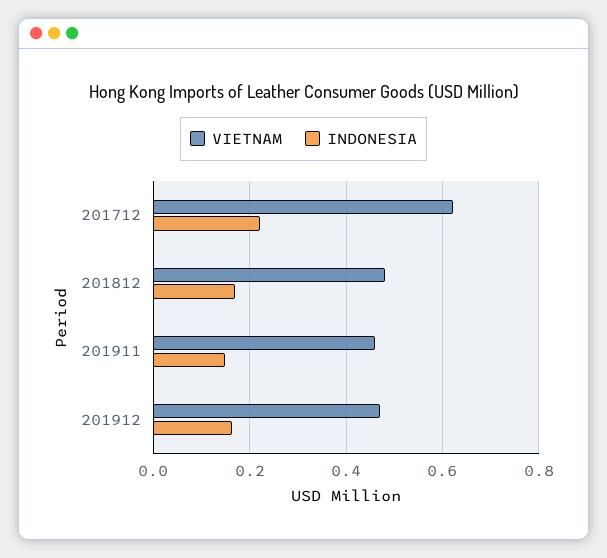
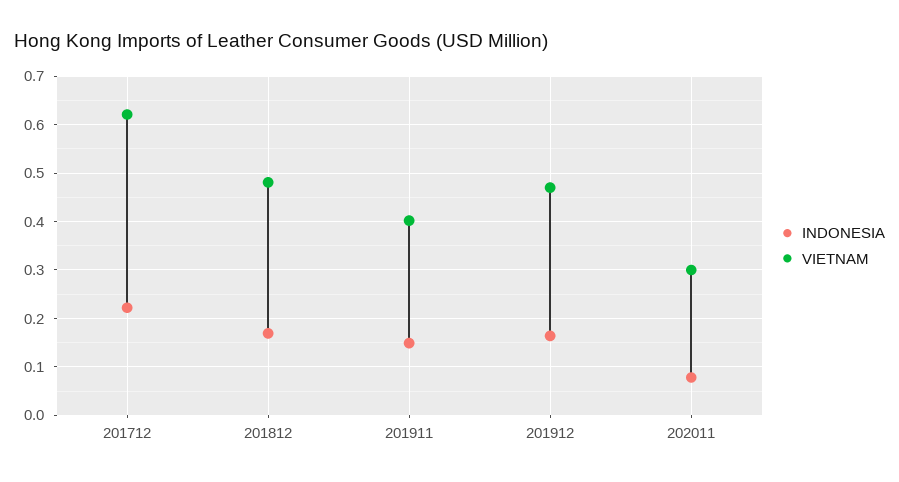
VIETNAM, 201911: 0.46 -> 0.4
INDONESIA, 202011: none -> 0.08
VIETNAM, 202011: none -> 0.3

